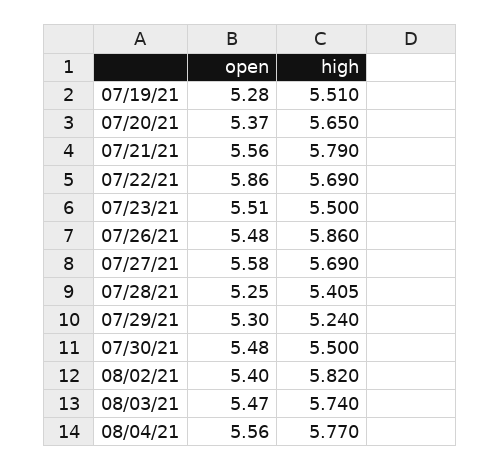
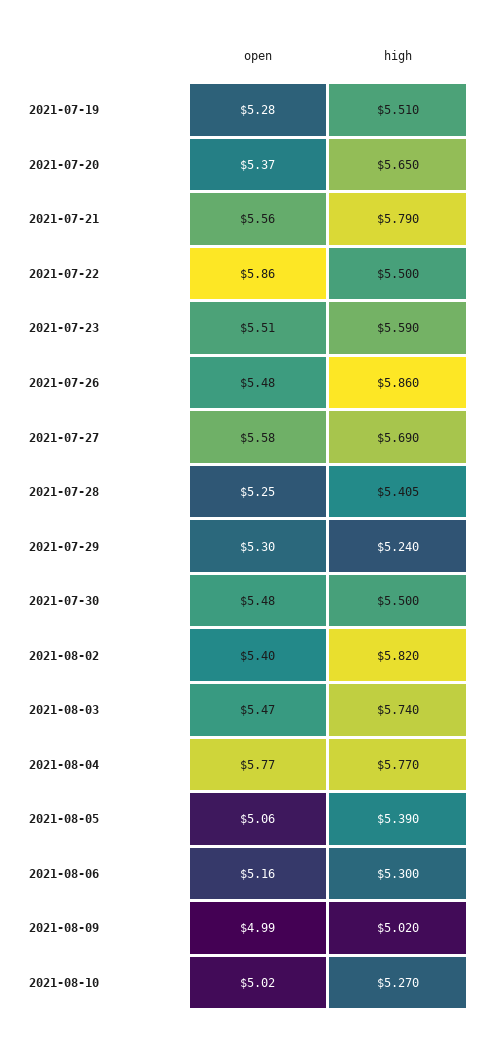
high, 07/22/21: 5.69 -> 5.5
high, 07/23/21: 5.5 -> 5.59
open, 08/04/21: 5.56 -> 5.77
open, 2021-08-05: none -> 5.06
high, 2021-08-05: none -> 5.39
open, 2021-08-06: none -> 5.16
high, 2021-08-06: none -> 5.3
open, 2021-08-09: none -> 4.99
high, 2021-08-09: none -> 5.02
open, 2021-08-10: none -> 5.02
high, 2021-08-10: none -> 5.27

